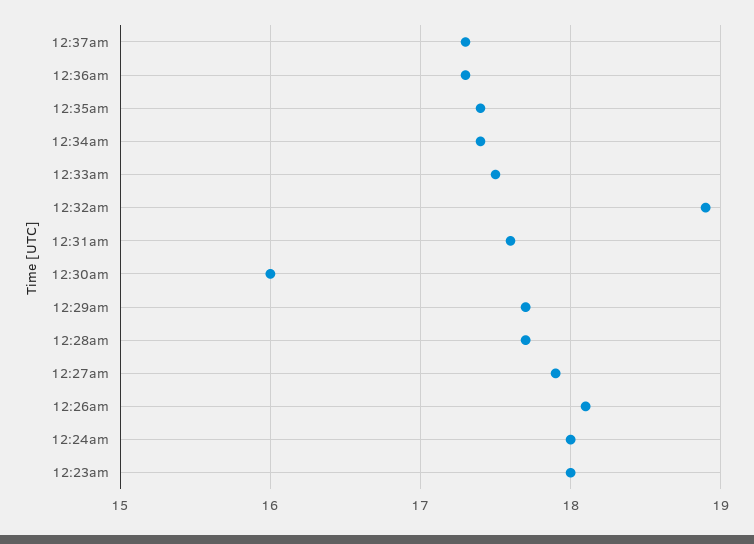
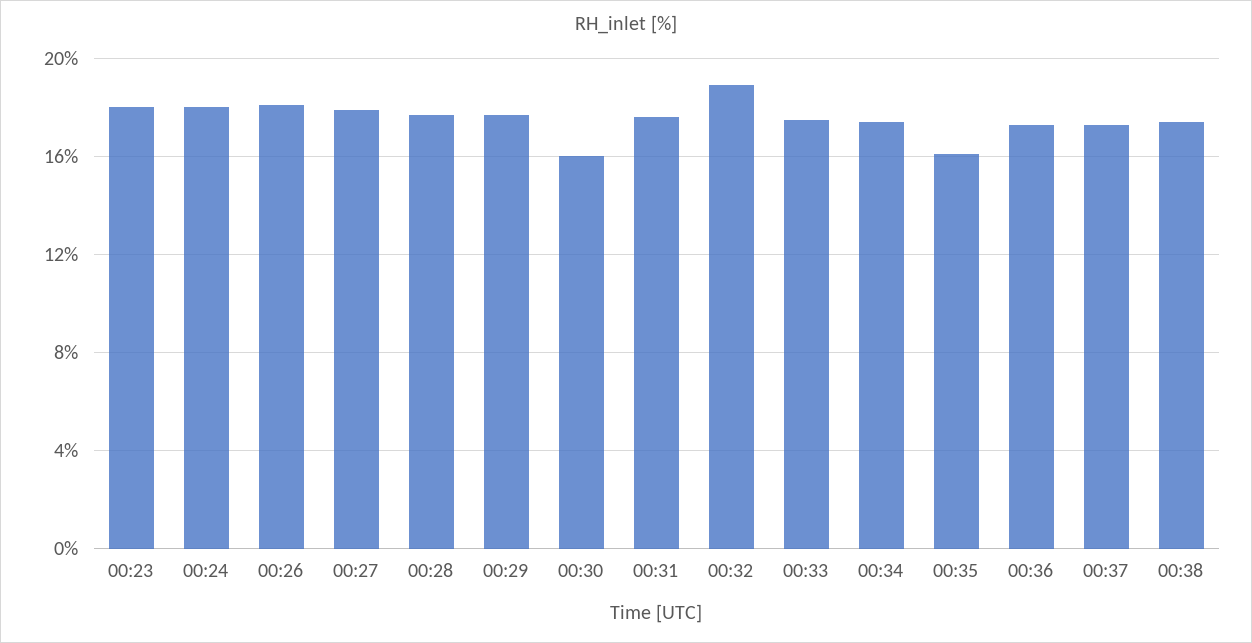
12:35am: 17.4 -> 16
00:38: none -> 17.5

